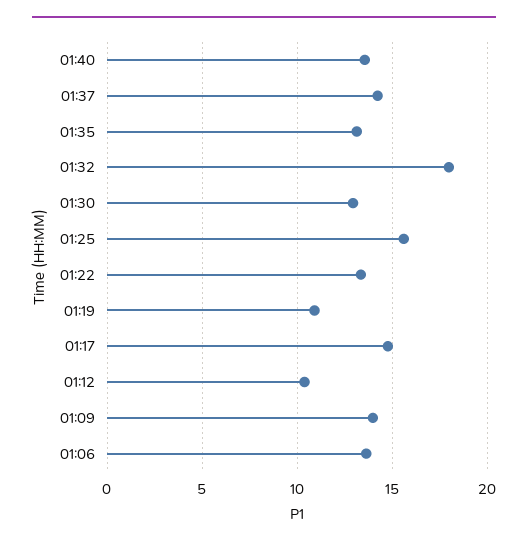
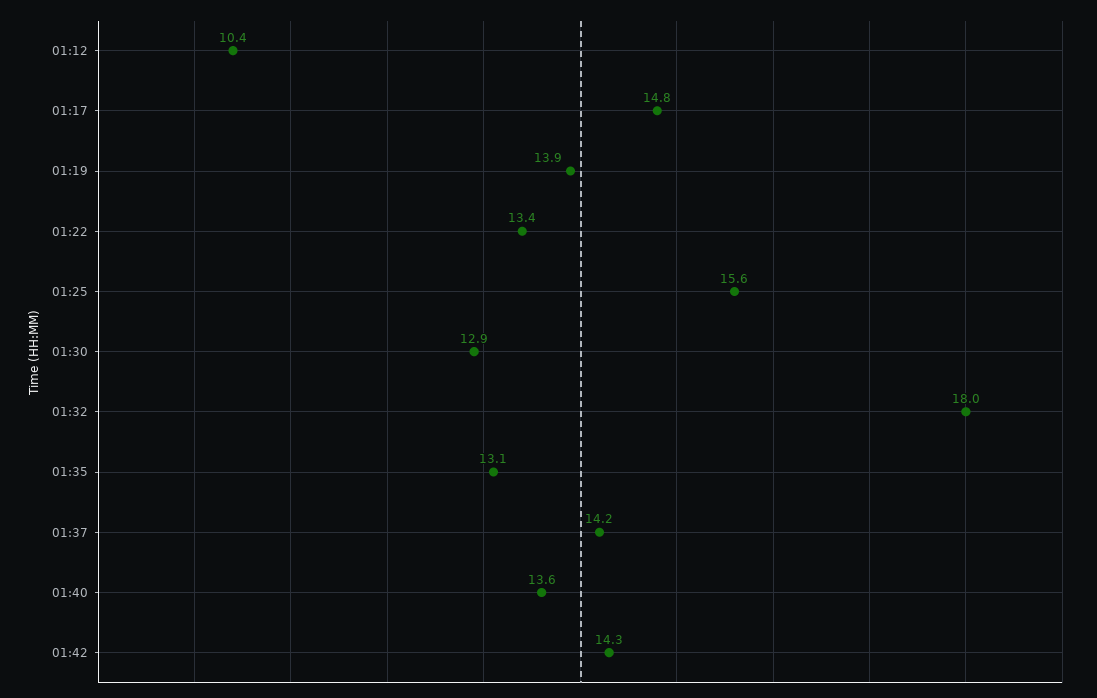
01:19: 11 -> 13.9
01:09: 14 -> none
01:06: 13.5 -> none
01:42: none -> 14.3

